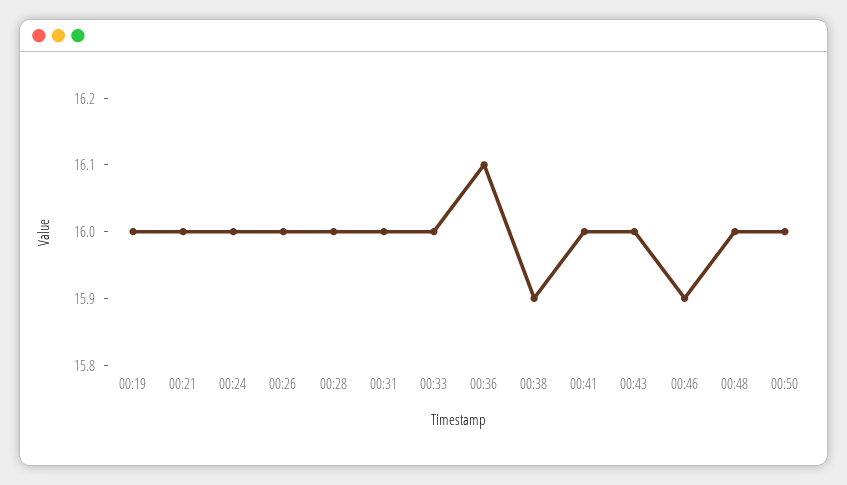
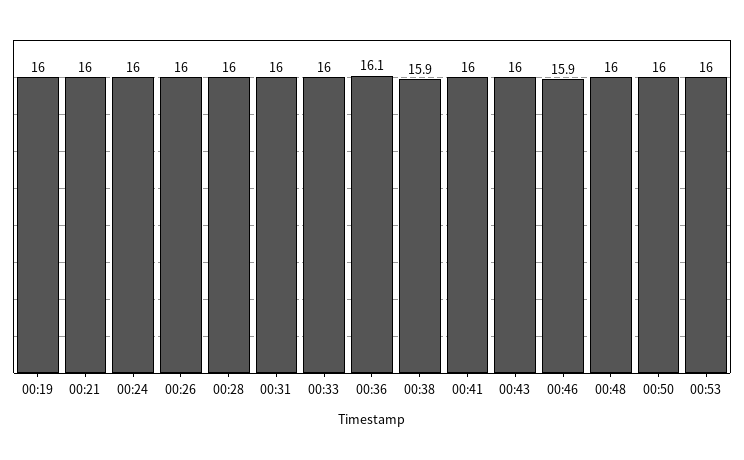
00:53: none -> 16

